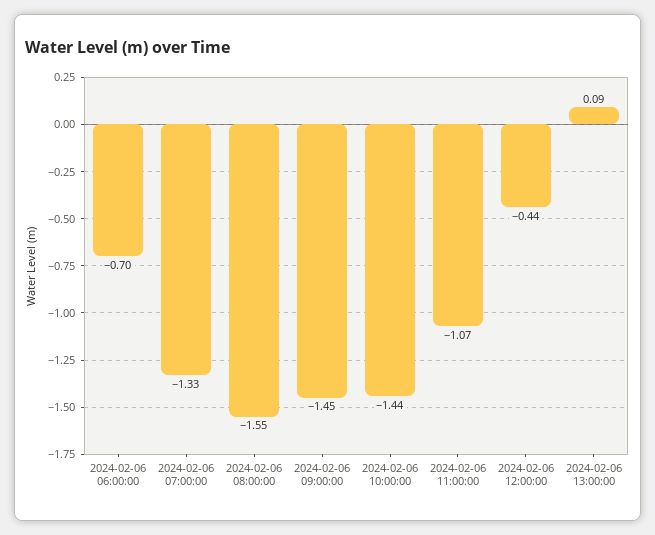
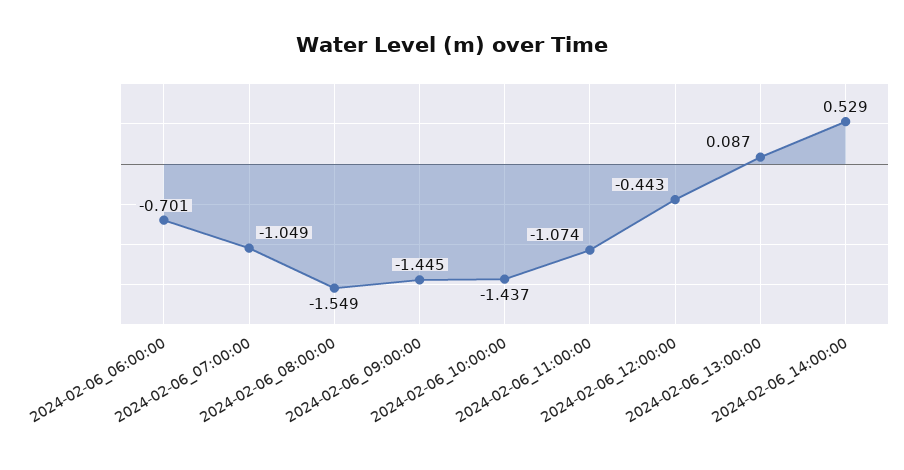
2024-02-06 07:00:00: -1.33 -> -1.049
2024-02-06_14:00:00: none -> 0.529

